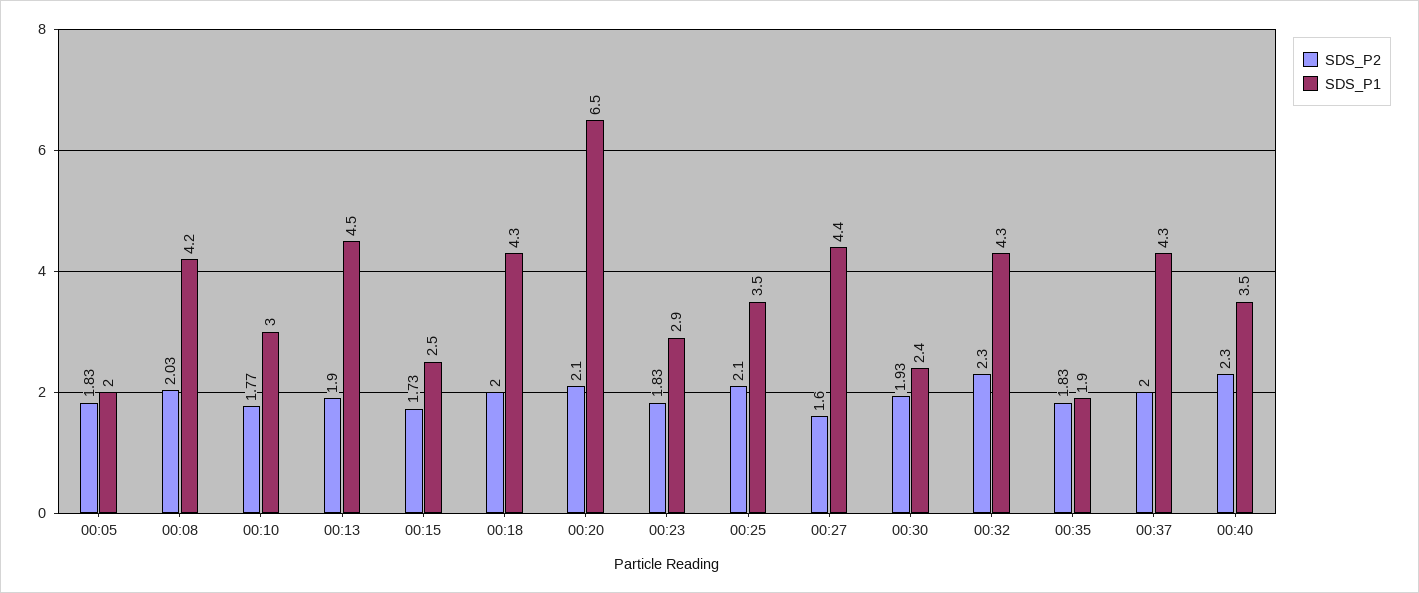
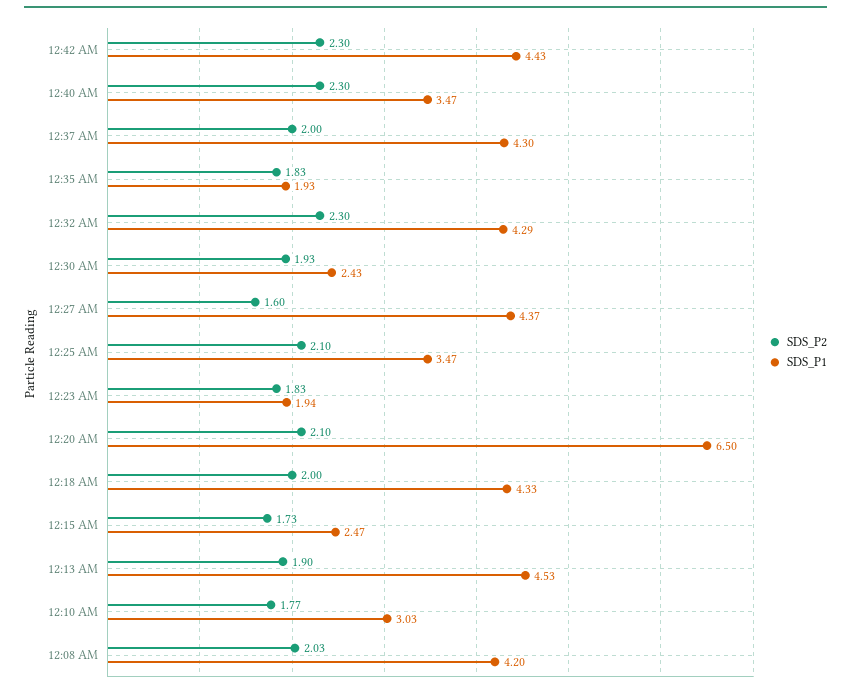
SDS_P2, 00:05: 1.83 -> none
SDS_P1, 00:05: 2 -> none
SDS_P1, 00:23: 2.9 -> 1.94
SDS_P2, 12:42 AM: none -> 2.3
SDS_P1, 12:42 AM: none -> 4.43

